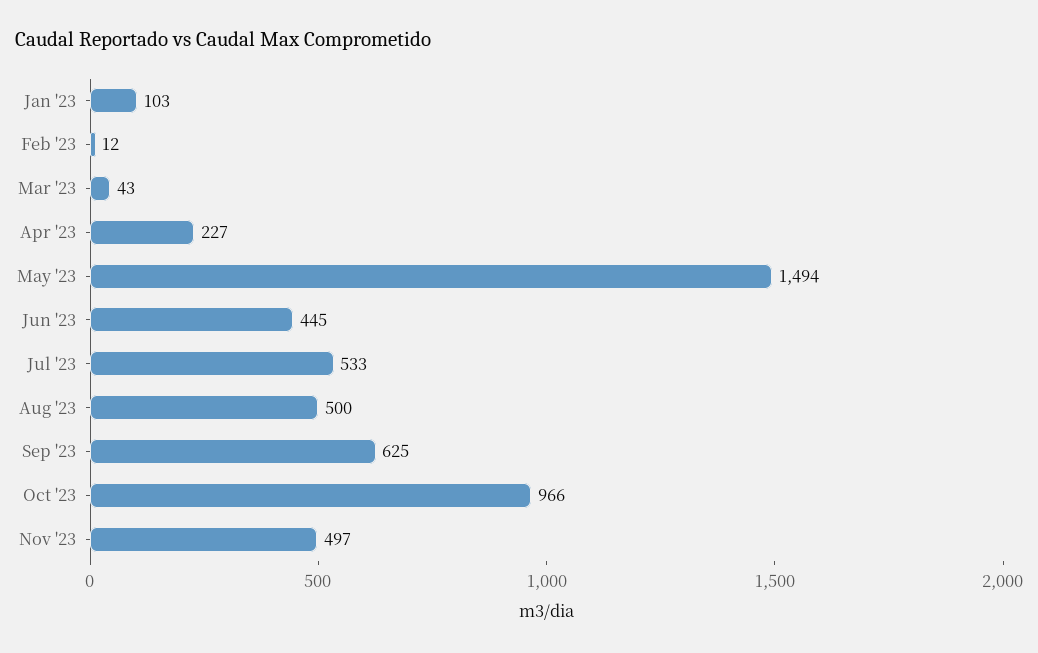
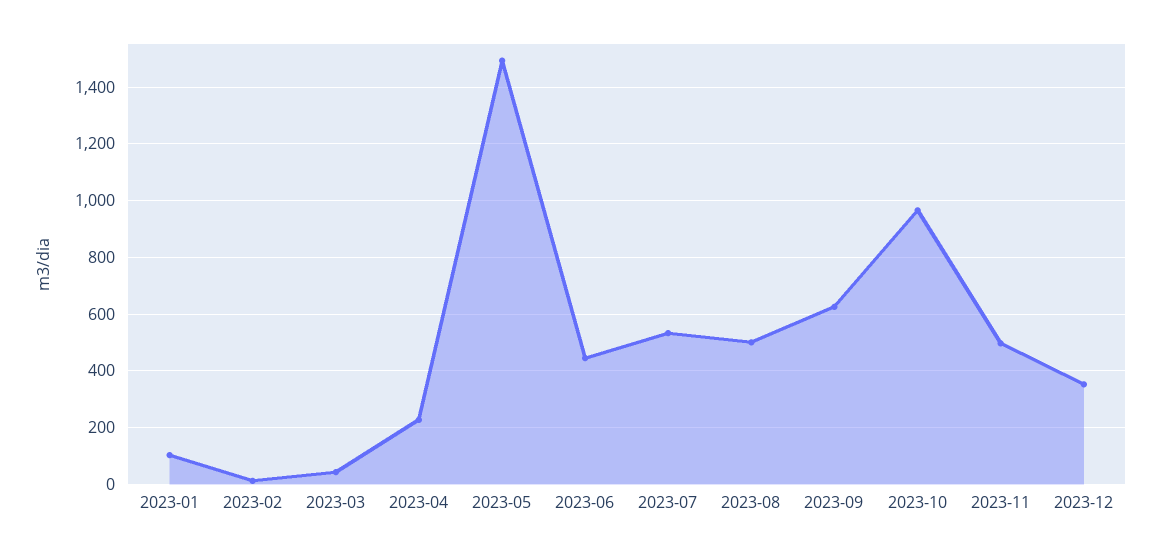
2023-12: none -> 350

